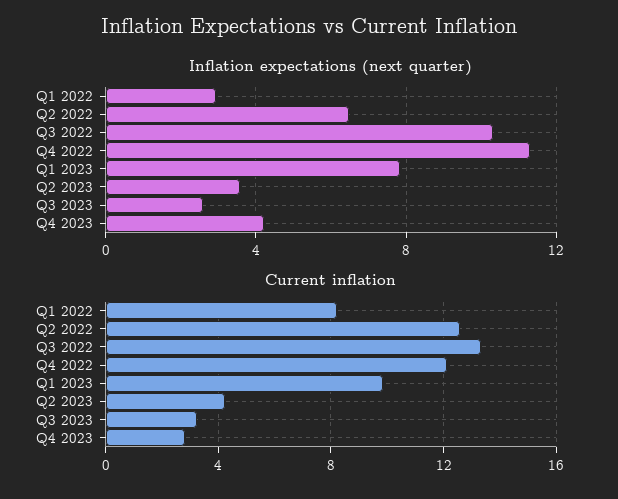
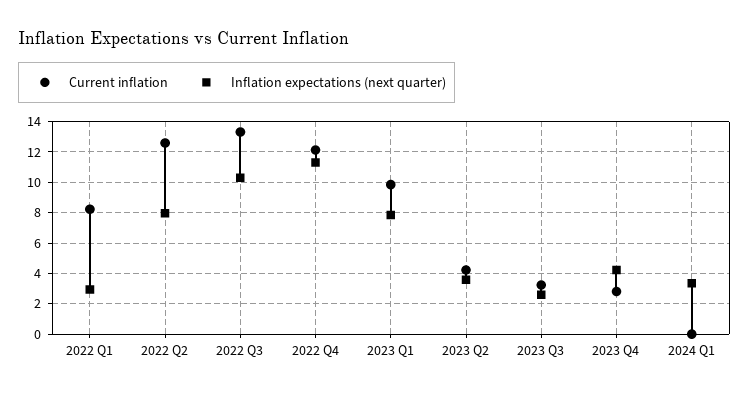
Inflation expectations (next quarter), Q2 2022: 6.5 -> 8
Current inflation, 2024 Q1: none -> 0
Inflation expectations (next quarter), 2024 Q1: none -> 3.5

